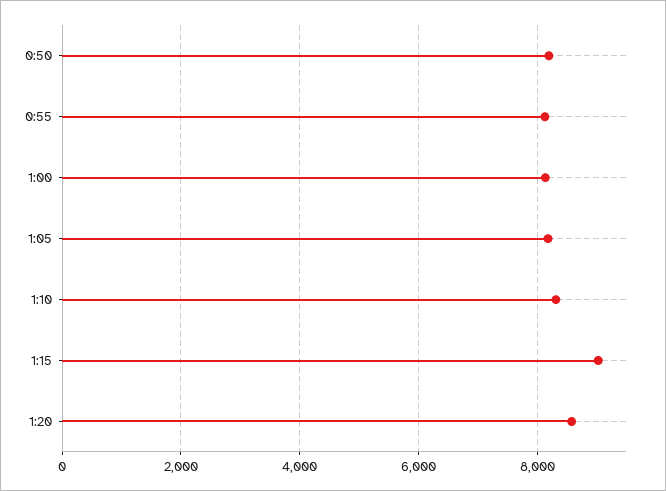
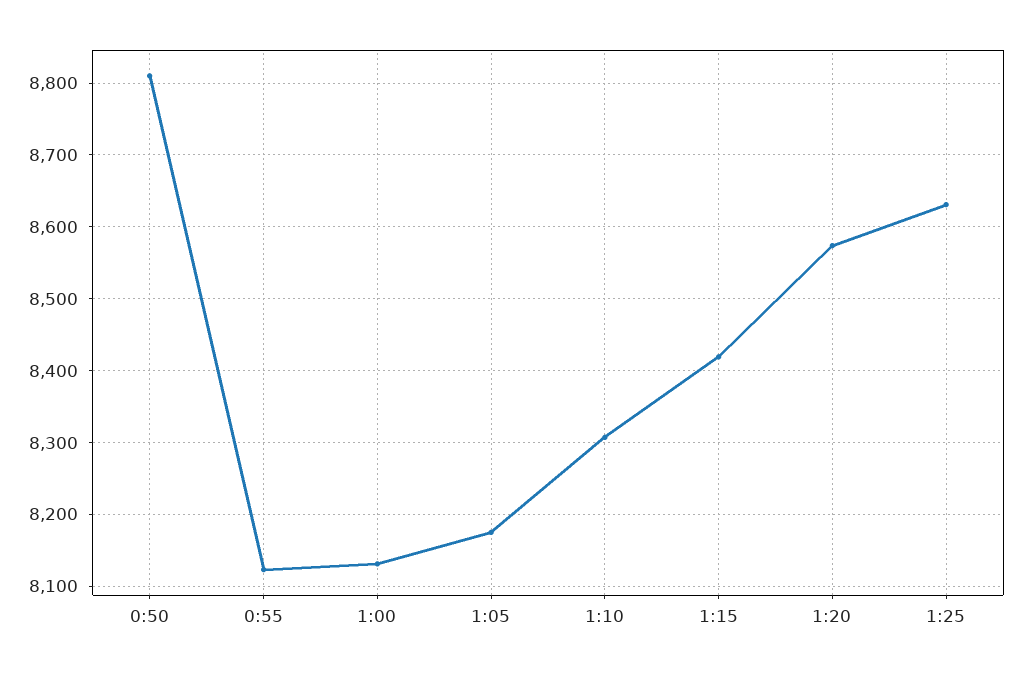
0:50: 8200 -> 8810
1:15: 9000 -> 8420
1:25: none -> 8630

